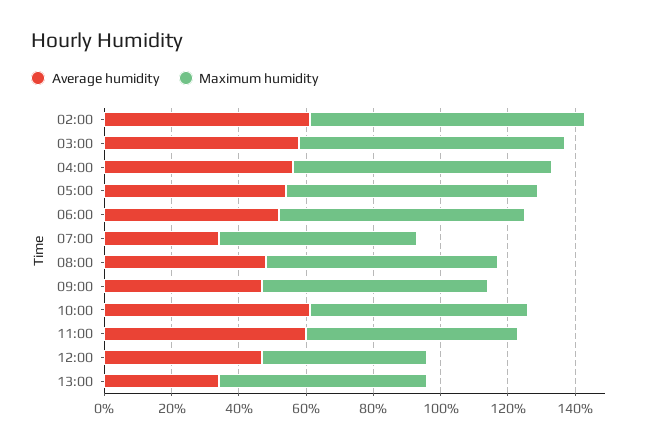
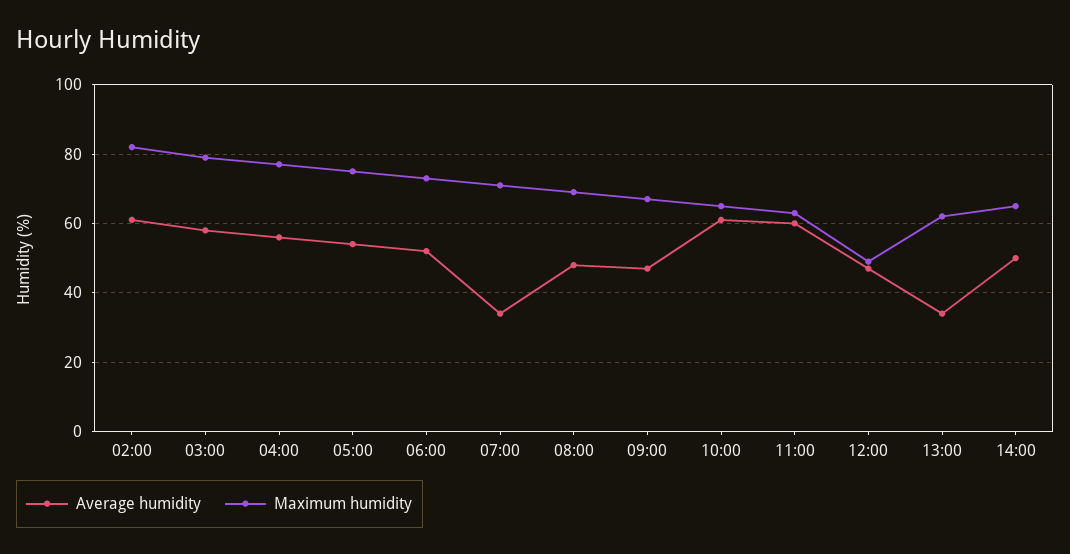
Maximum humidity, 07:00: 60 -> 70
Average humidity, 14:00: none -> 50
Maximum humidity, 14:00: none -> 65

